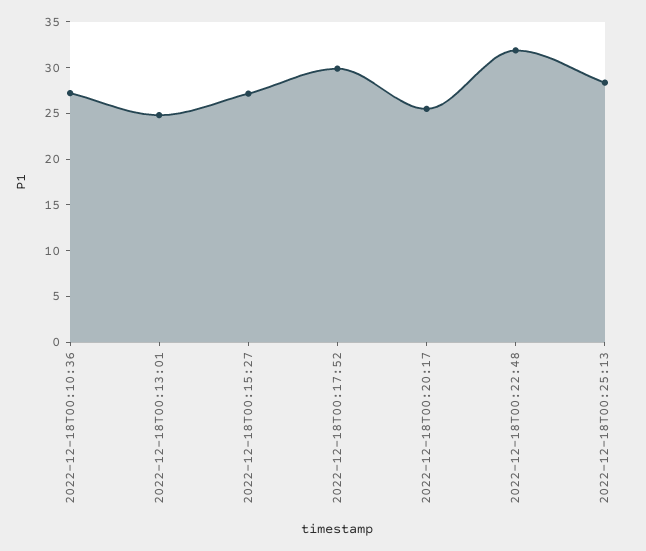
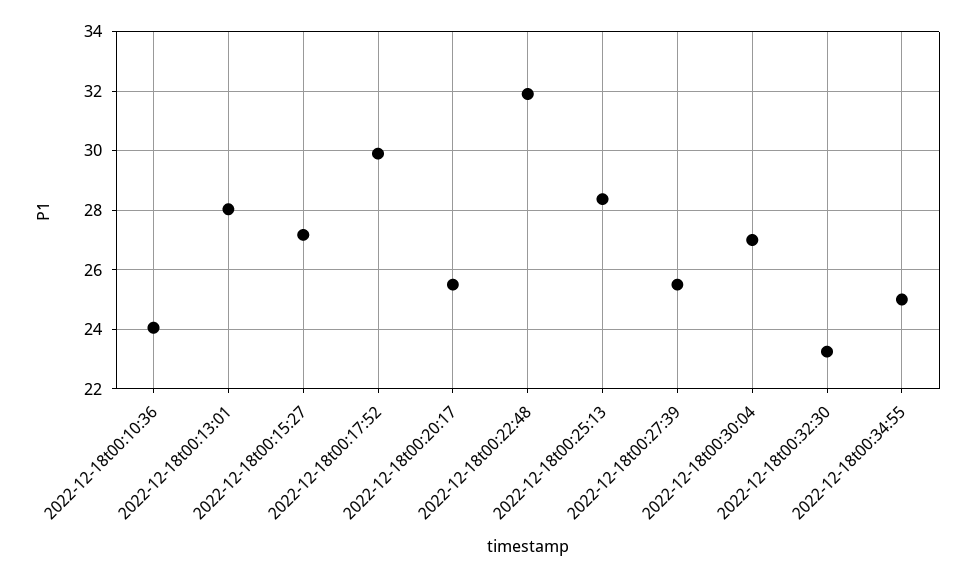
2022-12-18T00:10:36: 27 -> 24
2022-12-18T00:13:01: 25 -> 28
2022-12-18t00:27:39: none -> 25.5
2022-12-18t00:30:04: none -> 27
2022-12-18t00:32:30: none -> 23.25
2022-12-18t00:34:55: none -> 25

